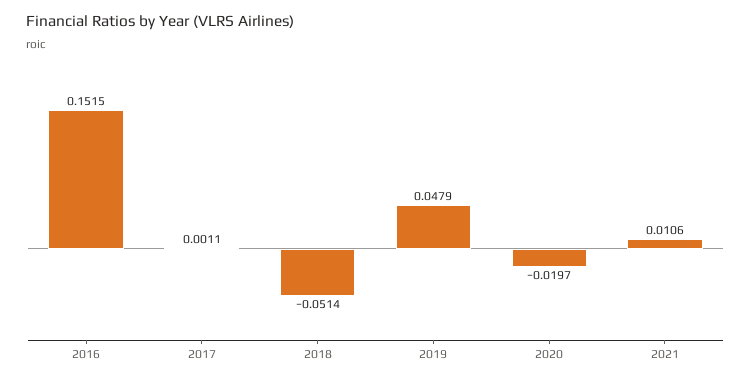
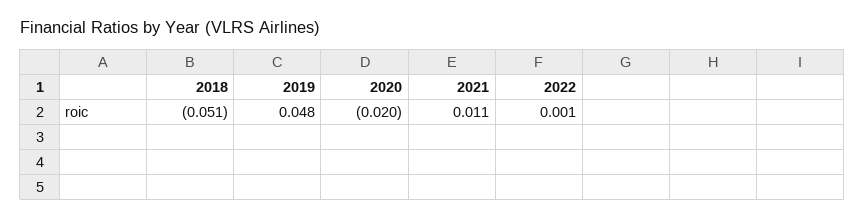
2016: 0.1515 -> none
2017: 0.0011 -> none
2022: none -> 0.001

